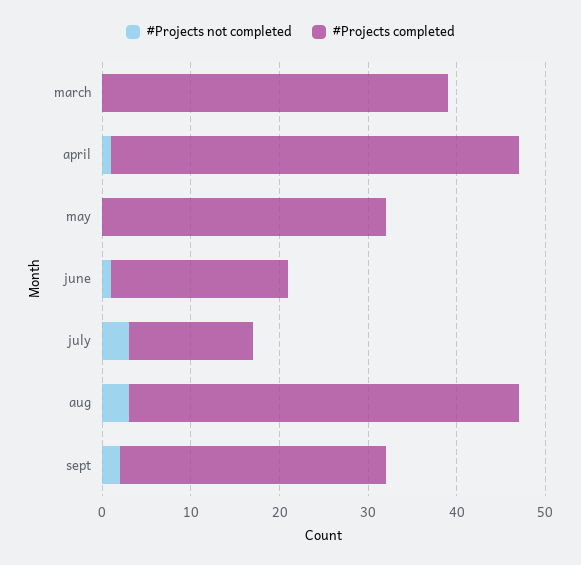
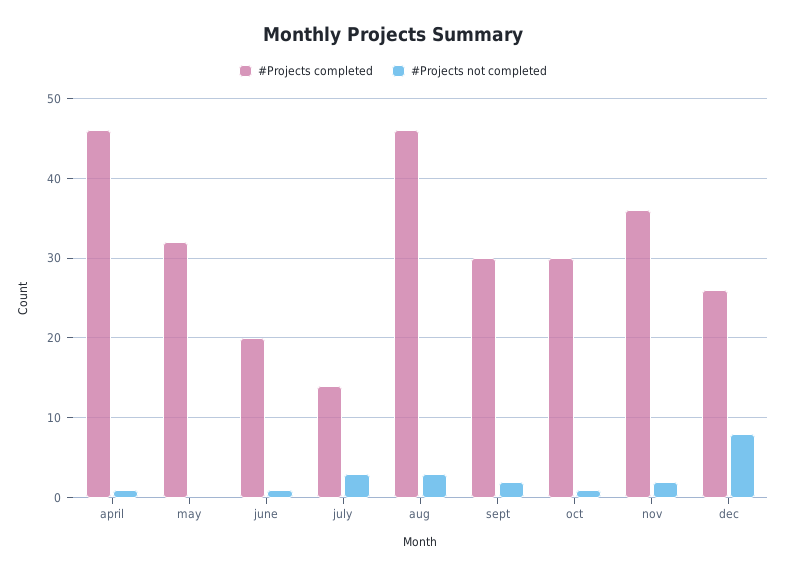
#Projects not completed, march: 0 -> none
#Projects completed, march: 39 -> none
#Projects completed, aug: 44 -> 46
#Projects completed, oct: none -> 30
#Projects not completed, oct: none -> 1
#Projects completed, nov: none -> 36
#Projects not completed, nov: none -> 2
#Projects completed, dec: none -> 26
#Projects not completed, dec: none -> 8

